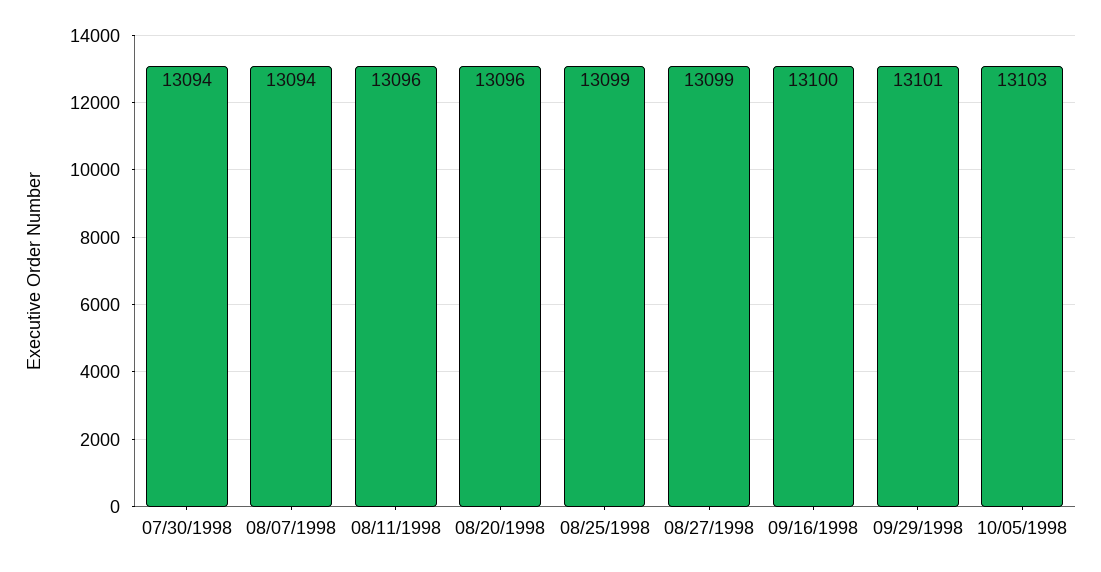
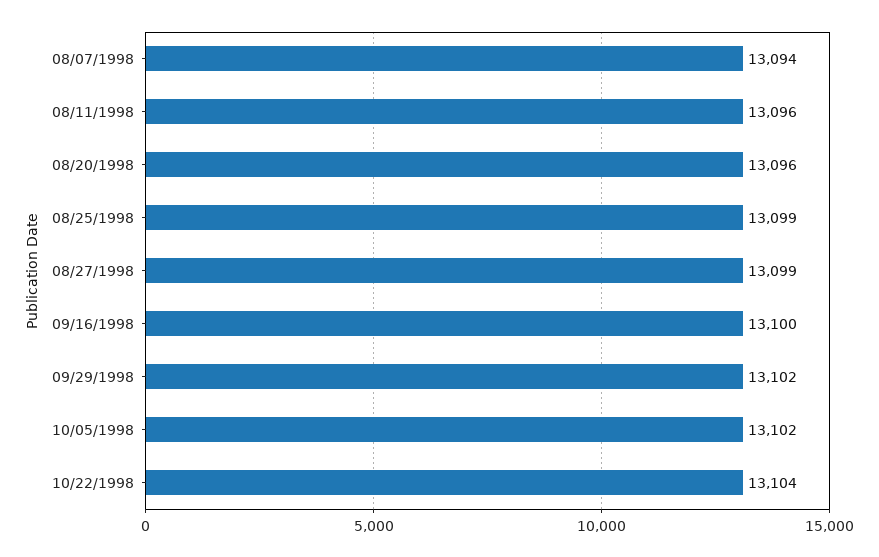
07/30/1998: 13094 -> none
09/29/1998: 13101 -> 13102
10/05/1998: 13103 -> 13102
10/22/1998: none -> 13104

